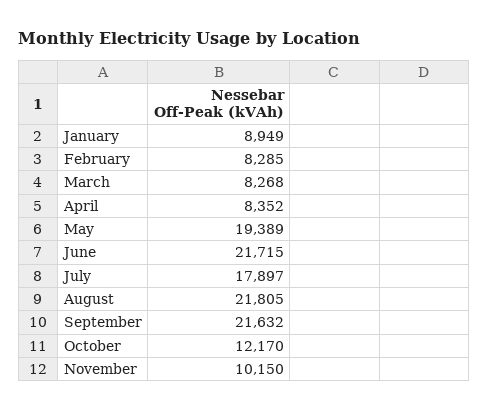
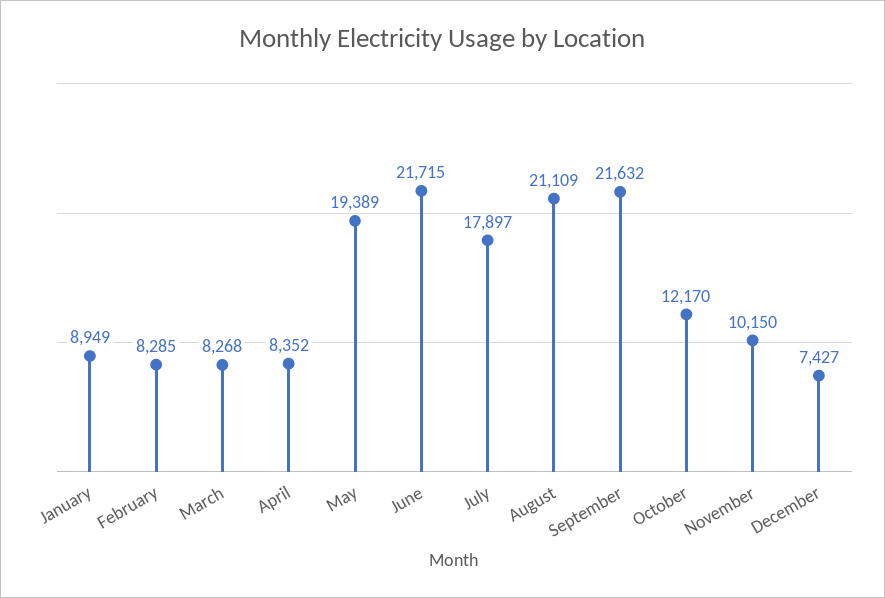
August: 21805 -> 21109
December: none -> 7427

